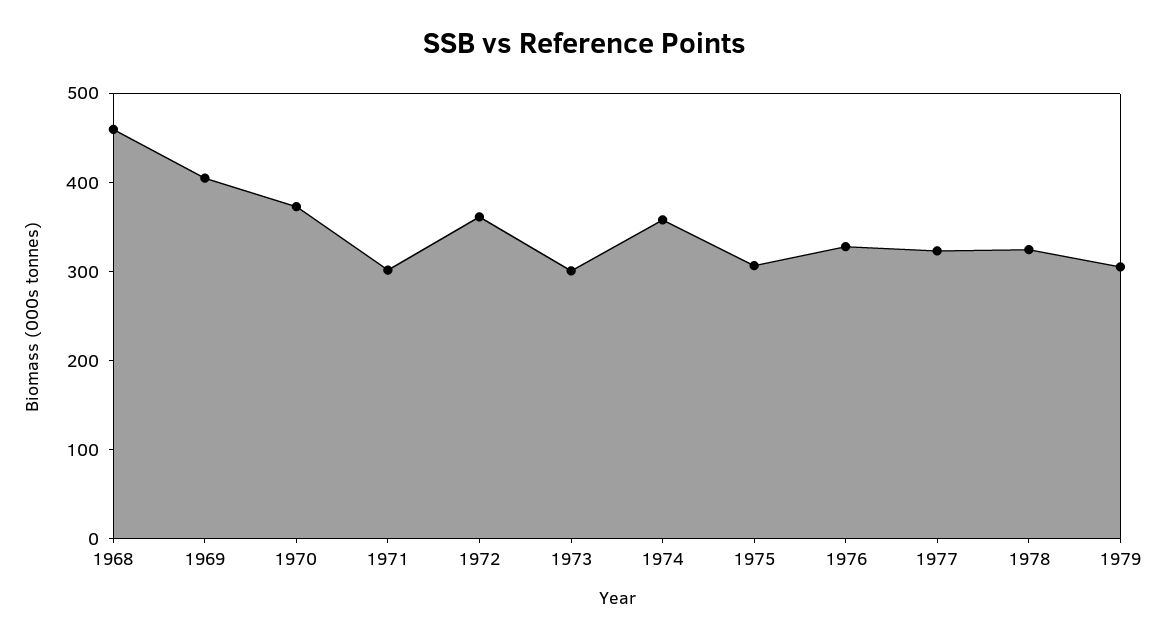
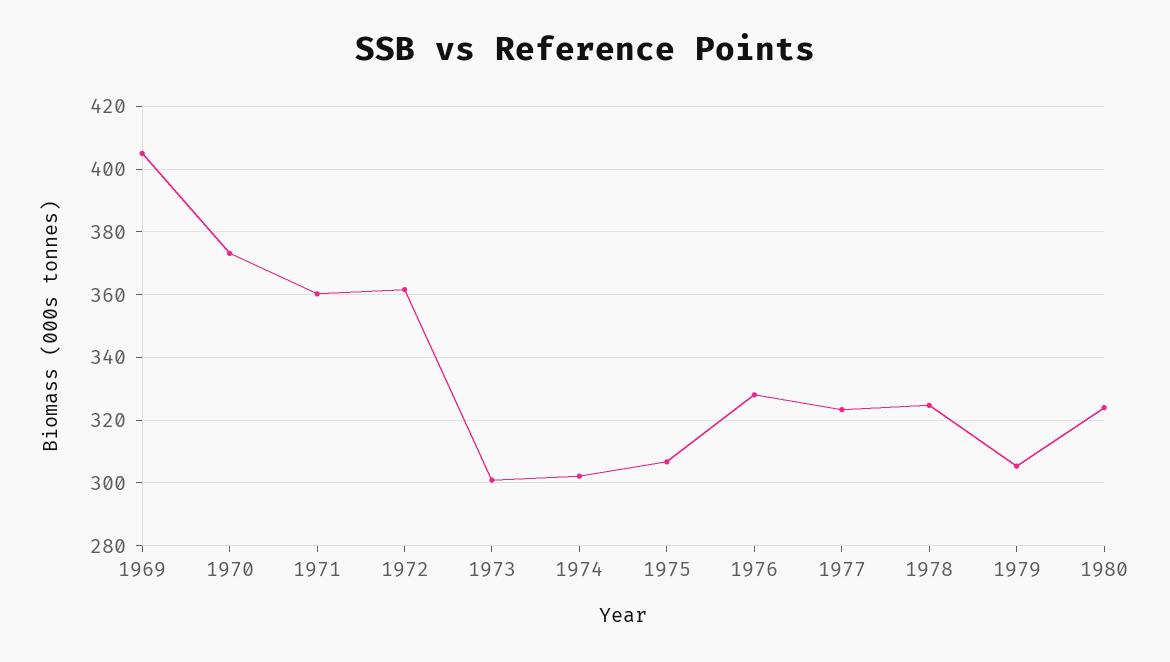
1968: 460 -> none
1971: 300 -> 360
1974: 360 -> 302
1980: none -> 324

